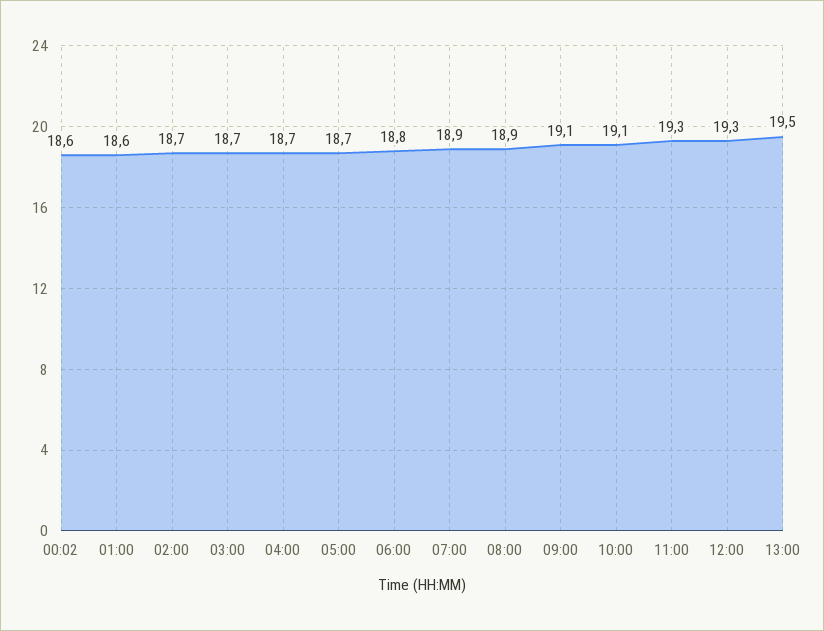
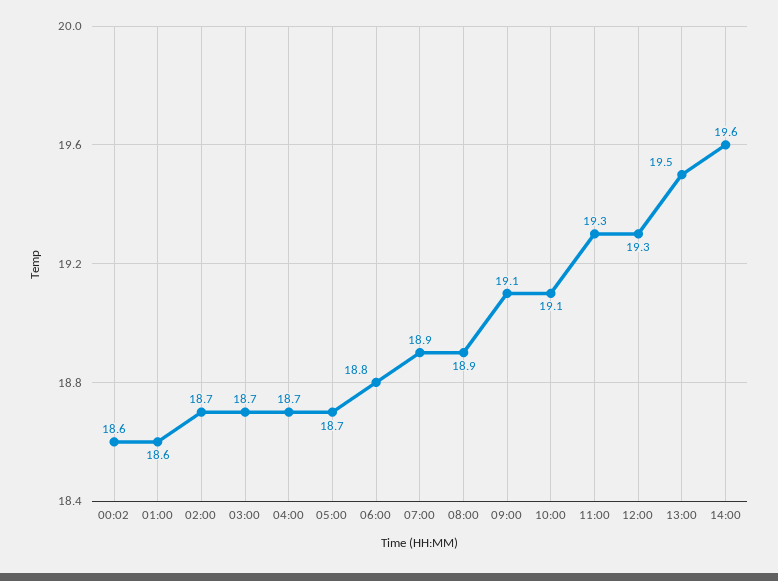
14:00: none -> 19.6

